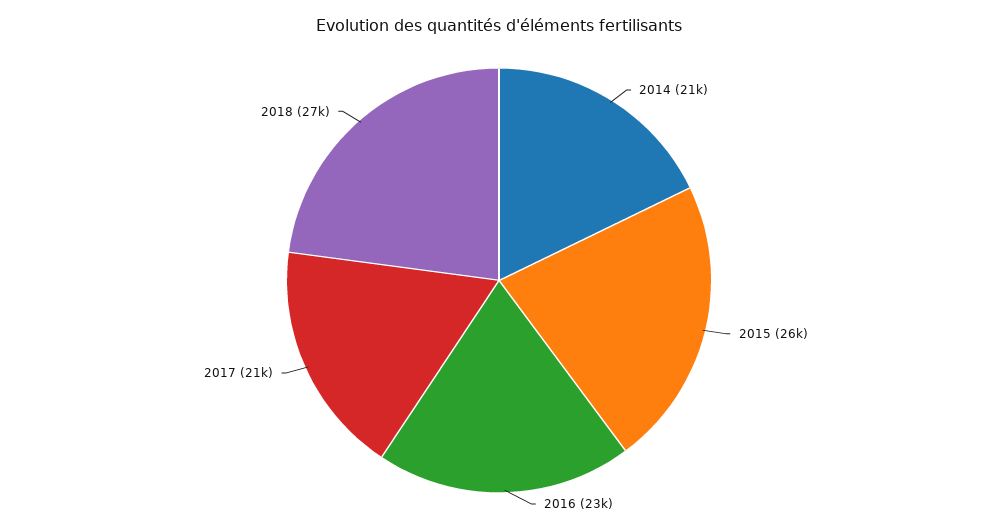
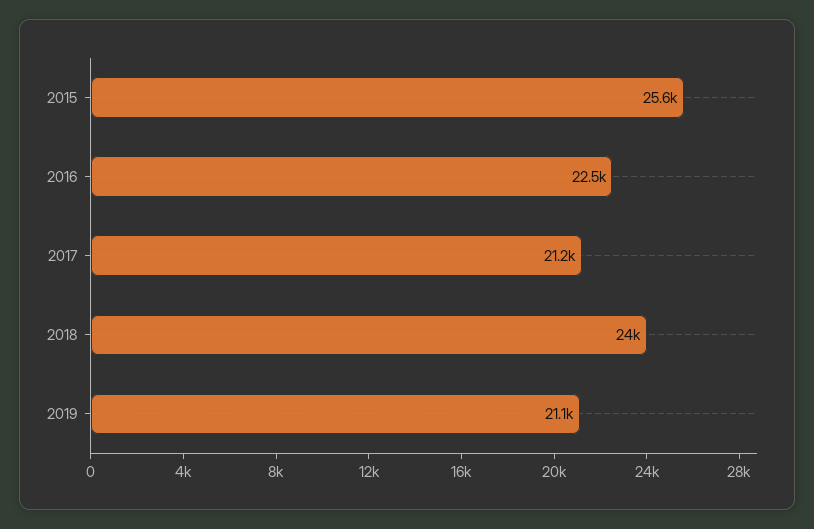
2014: 21000 -> none
2018: 27000 -> 24000
2019: none -> 21100

